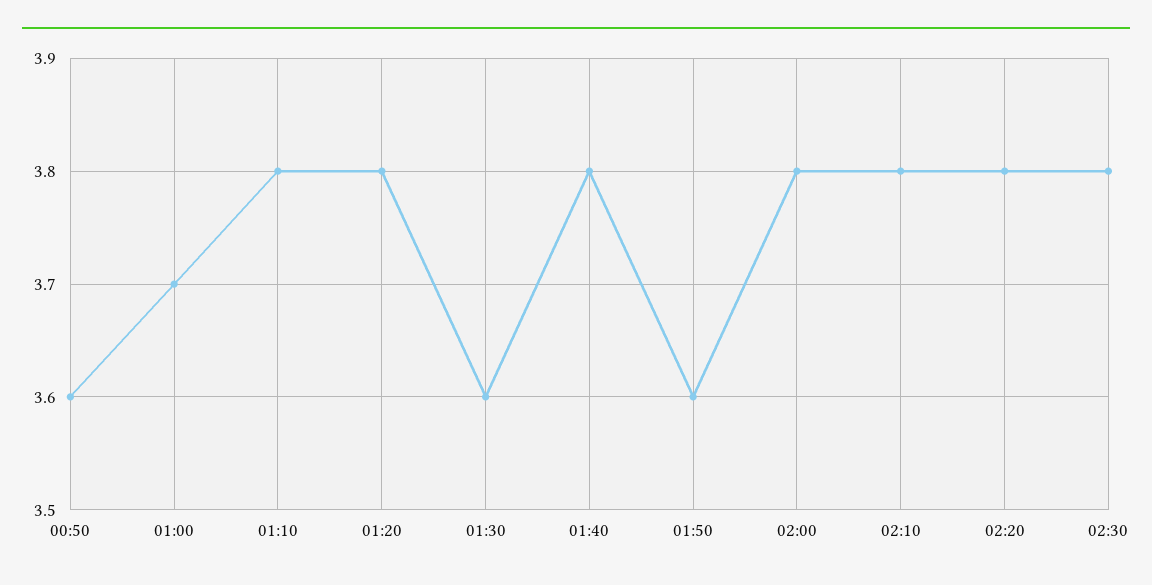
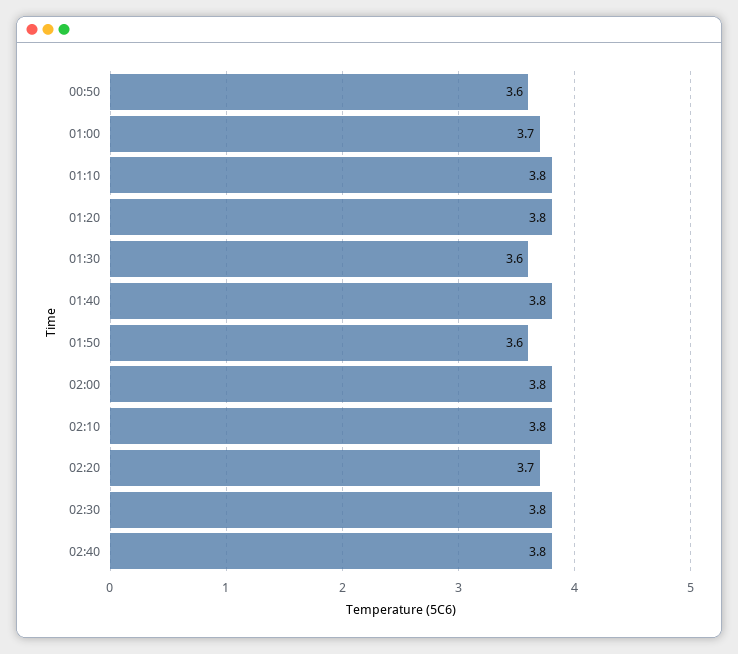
02:20: 3.8 -> 3.7
02:40: none -> 3.8

